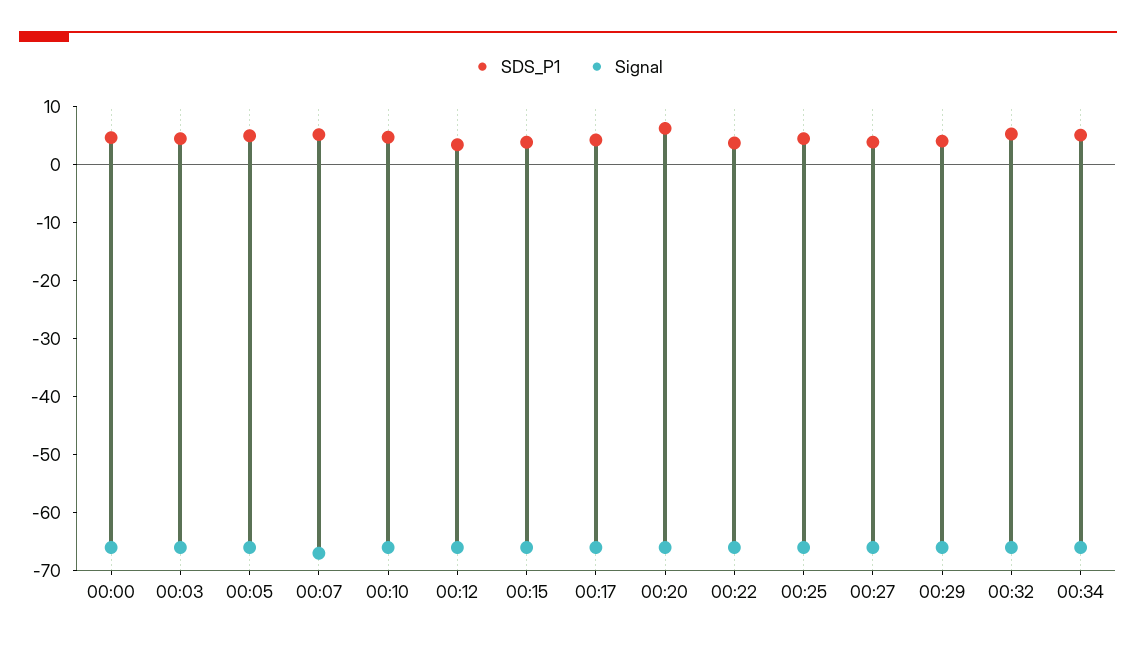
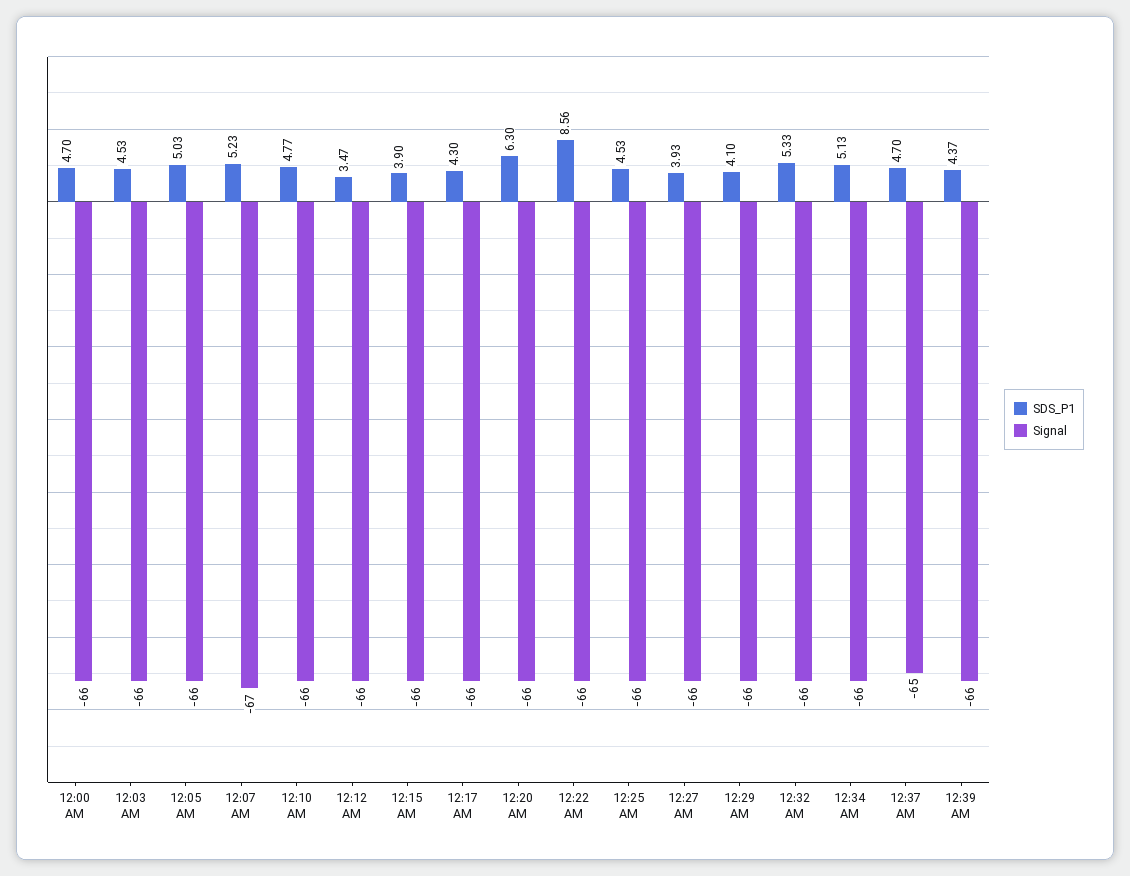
SDS_P1, 00:22: 4 -> 8.56
SDS_P1, 12:37 AM: none -> 4.7
Signal, 12:37 AM: none -> -65
SDS_P1, 12:39 AM: none -> 4.37
Signal, 12:39 AM: none -> -66

